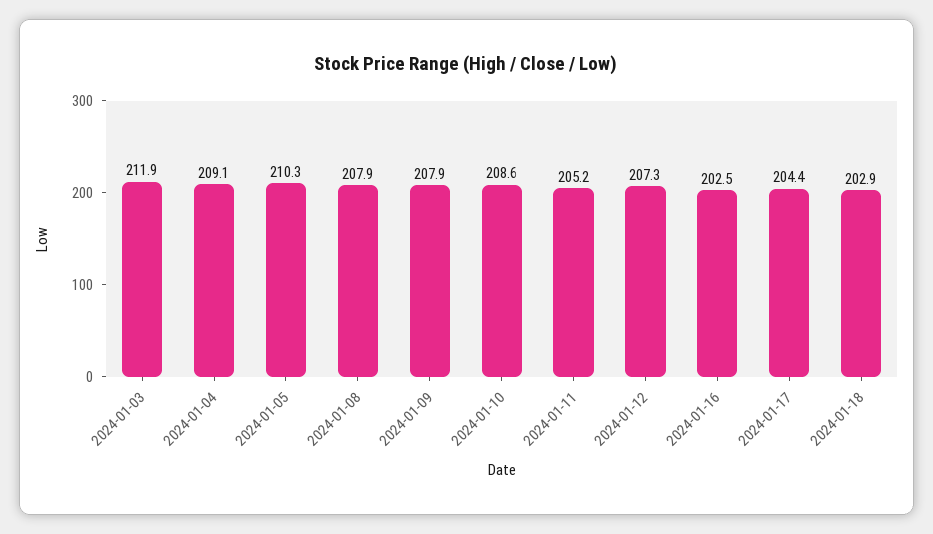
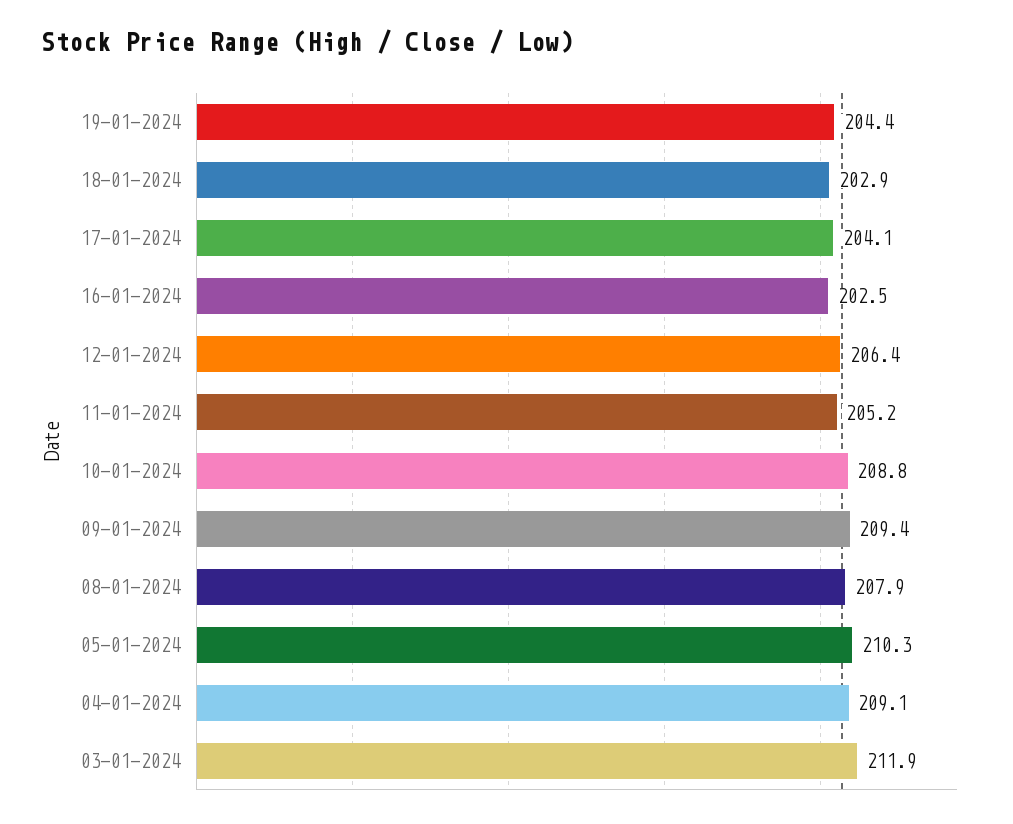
2024-01-09: 207.9 -> 209.4
2024-01-10: 208.6 -> 208.8
2024-01-12: 207.3 -> 206.4
2024-01-17: 204.4 -> 204.1
19-01-2024: none -> 204.4

